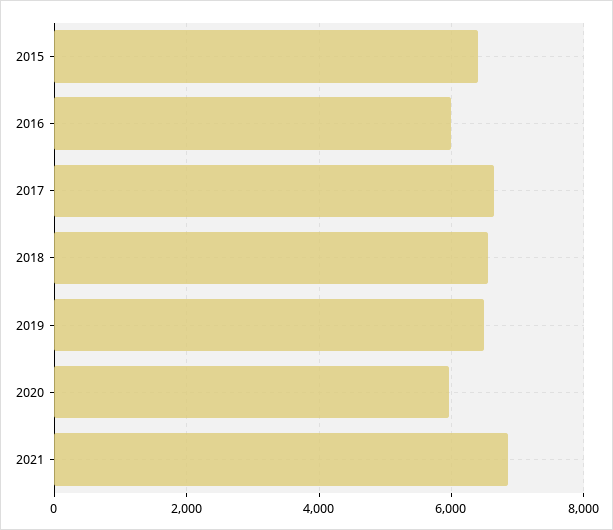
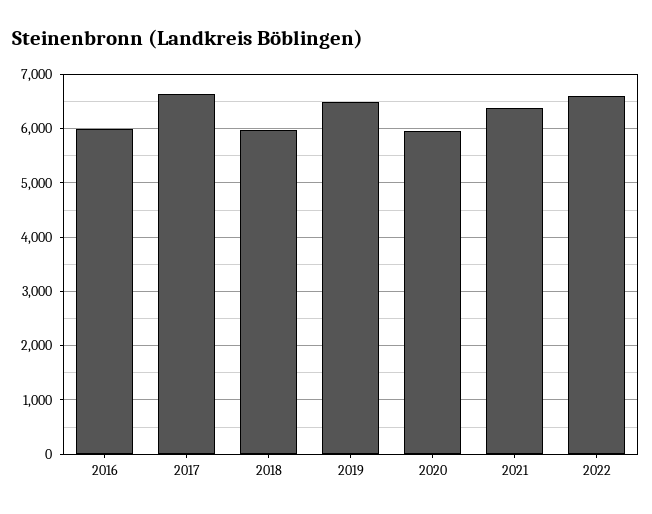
2015: 6400 -> none
2018: 6600 -> 6000
2021: 6800 -> 6400
2022: none -> 6600

